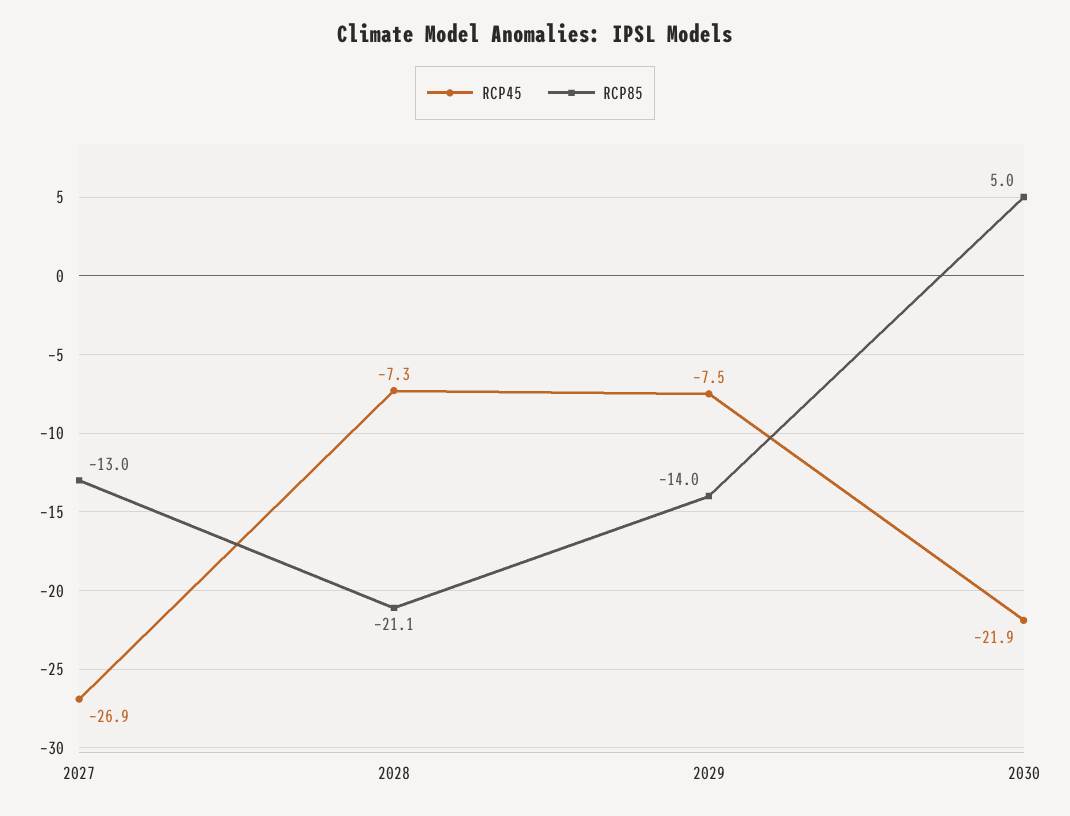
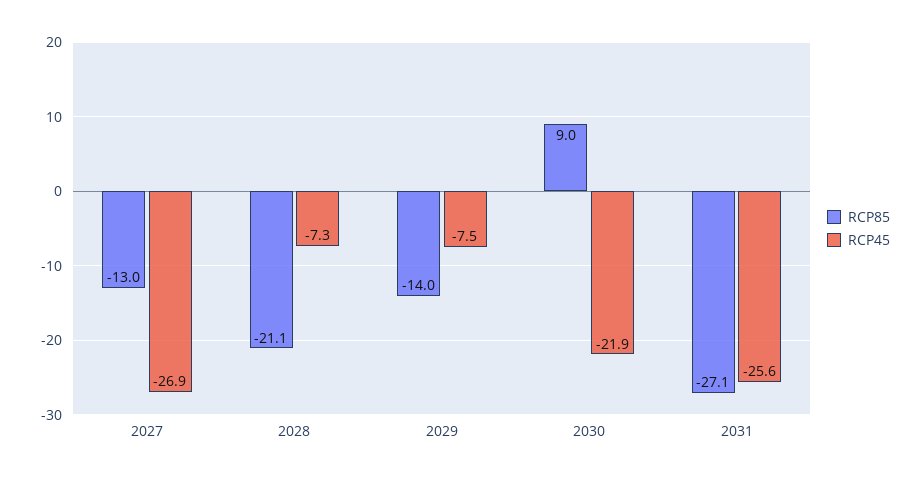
RCP85, 2030: 5 -> 9
RCP85, 2031: none -> -27.1
RCP45, 2031: none -> -25.6

